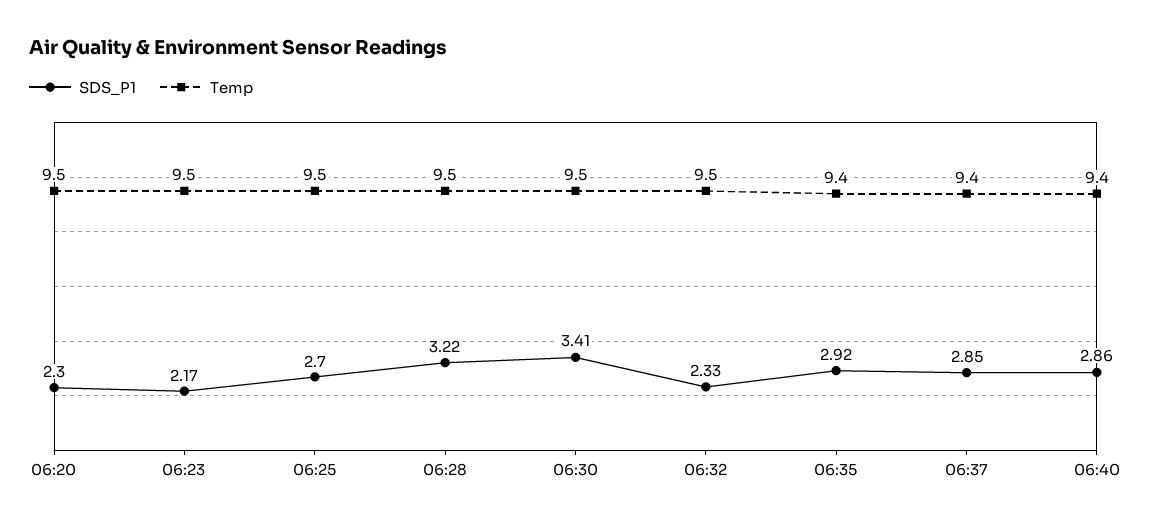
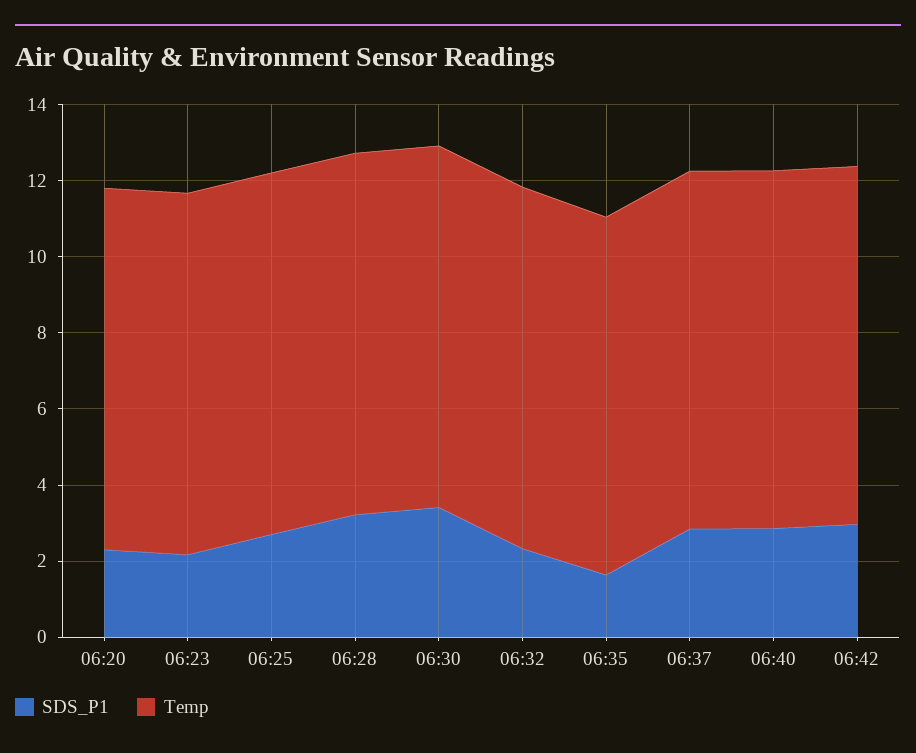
SDS_P1, 06:35: 2.92 -> 1.5
SDS_P1, 06:42: none -> 3
Temp, 06:42: none -> 9.5

